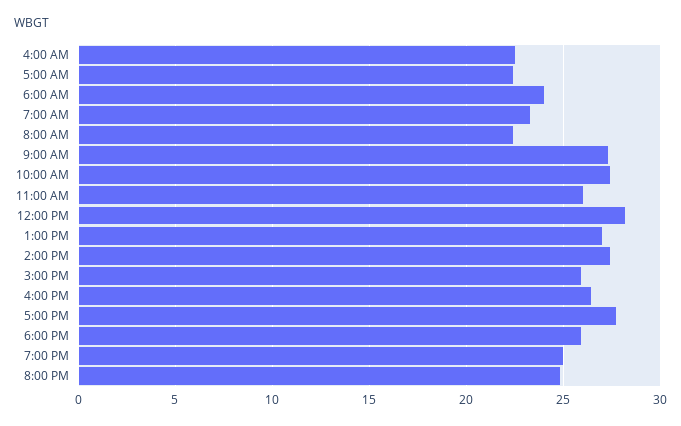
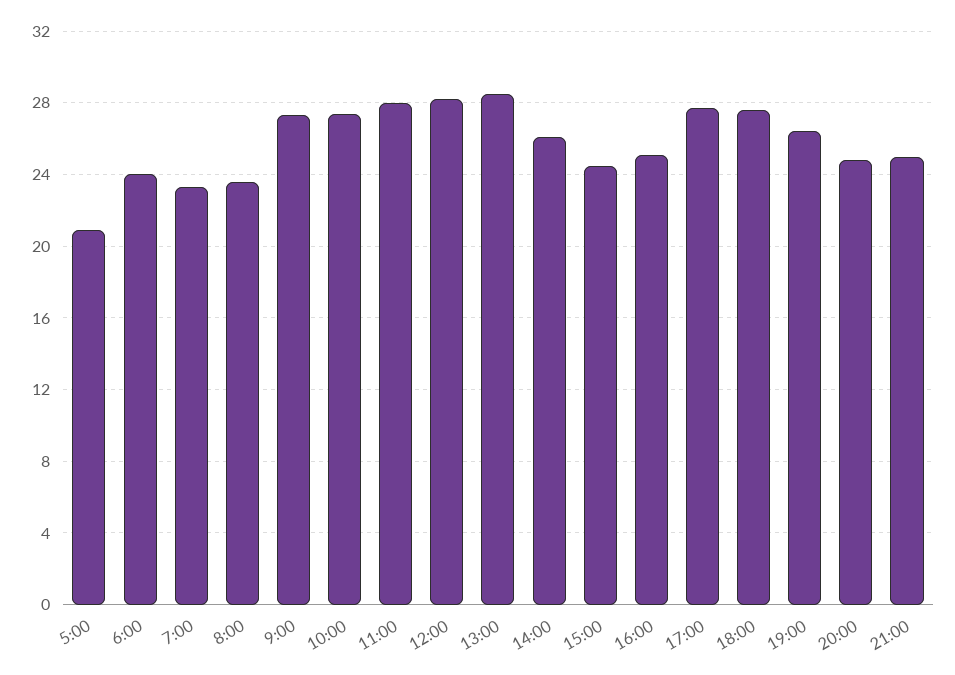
4:00 AM: 22.5 -> none
5:00 AM: 22.5 -> 21
8:00 AM: 22.5 -> 23.5
11:00 AM: 26 -> 28
1:00 PM: 27 -> 28.5
2:00 PM: 27.5 -> 26
3:00 PM: 26 -> 24.5
4:00 PM: 26.5 -> 25
6:00 PM: 26 -> 27.5
7:00 PM: 25 -> 26.5
21:00: none -> 25

